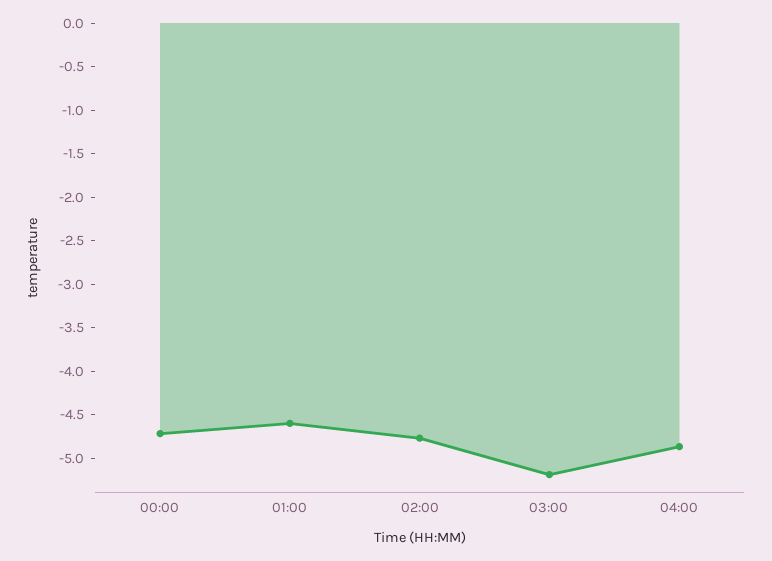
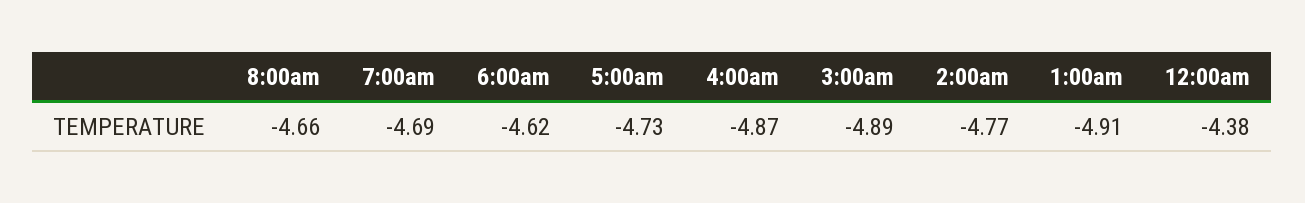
00:00: -4.7 -> -4.38
01:00: -4.6 -> -4.91
03:00: -5.2 -> -4.89
8:00am: none -> -4.66
7:00am: none -> -4.69
6:00am: none -> -4.62
5:00am: none -> -4.73

